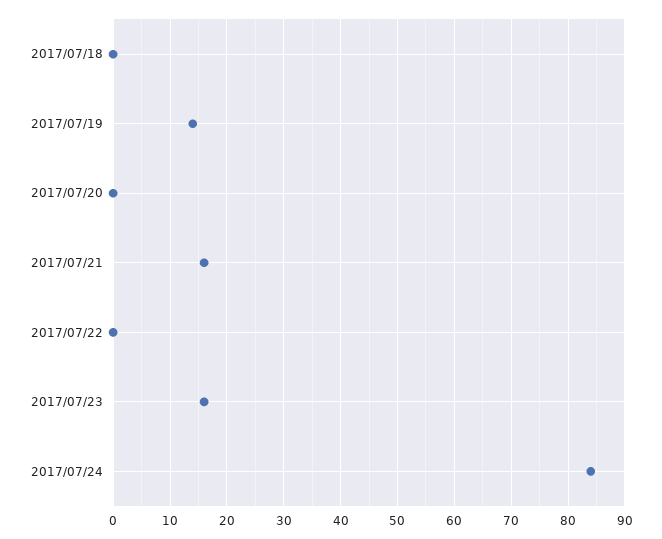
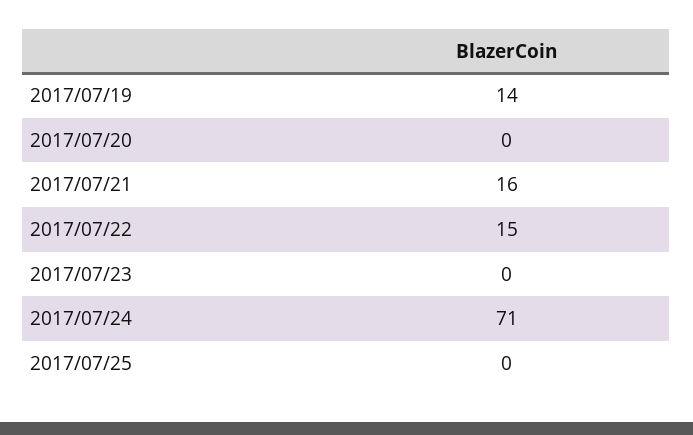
2017/07/18: 0 -> none
2017/07/22: 0 -> 15
2017/07/23: 15 -> 0
2017/07/24: 85 -> 71
2017/07/25: none -> 0

